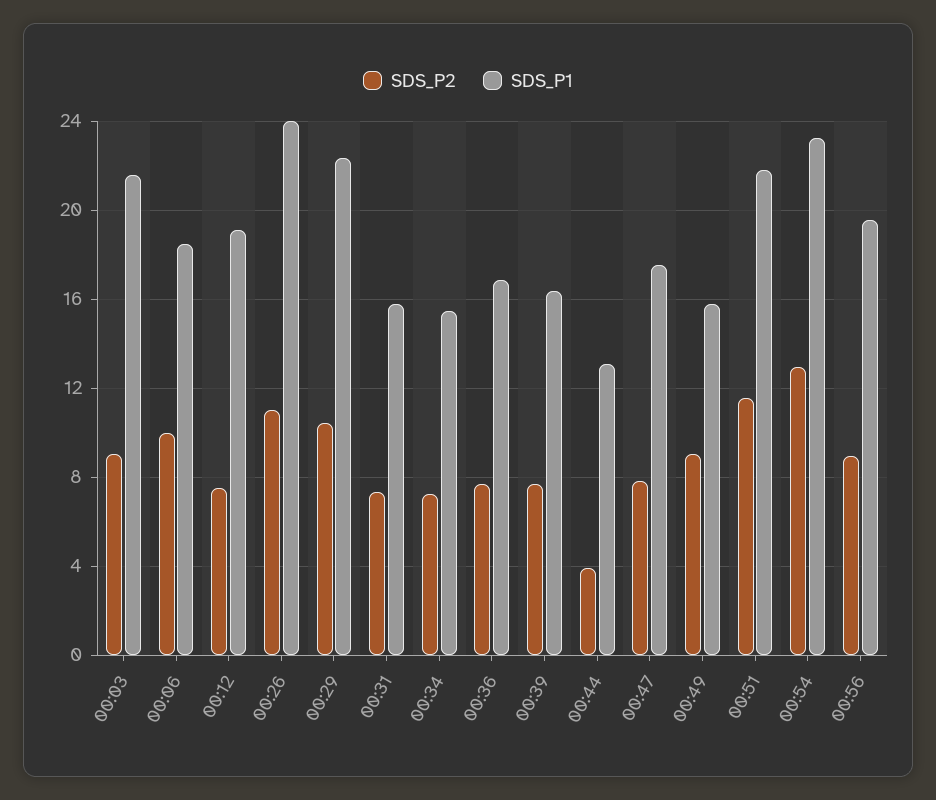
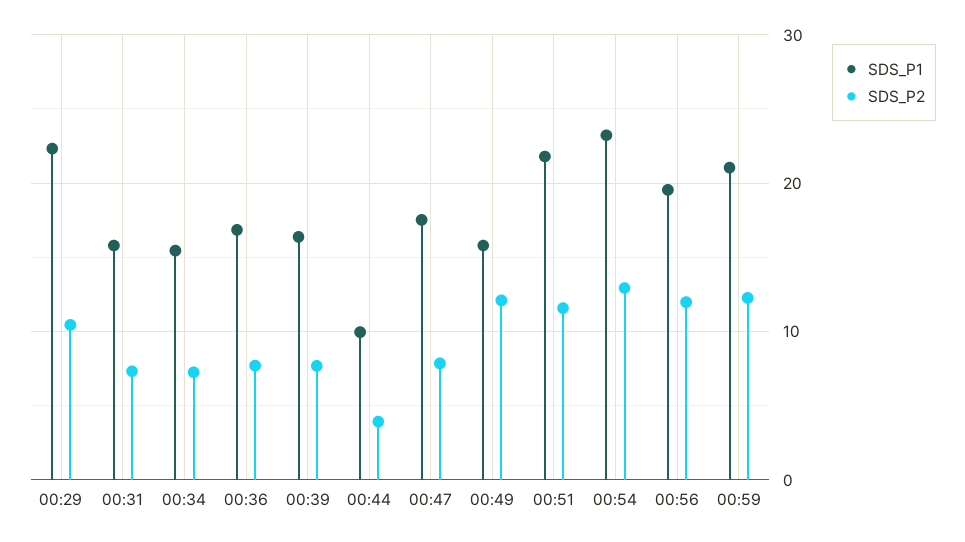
SDS_P2, 00:03: 9 -> none
SDS_P1, 00:03: 21.5 -> none
SDS_P2, 00:06: 10 -> none
SDS_P1, 00:06: 18.5 -> none
SDS_P2, 00:12: 7.5 -> none
SDS_P1, 00:12: 19 -> none
SDS_P2, 00:26: 11 -> none
SDS_P1, 00:26: 24 -> none
SDS_P1, 00:44: 13 -> 10
SDS_P2, 00:49: 9 -> 12
SDS_P2, 00:56: 9 -> 12
SDS_P1, 00:59: none -> 21
SDS_P2, 00:59: none -> 12

